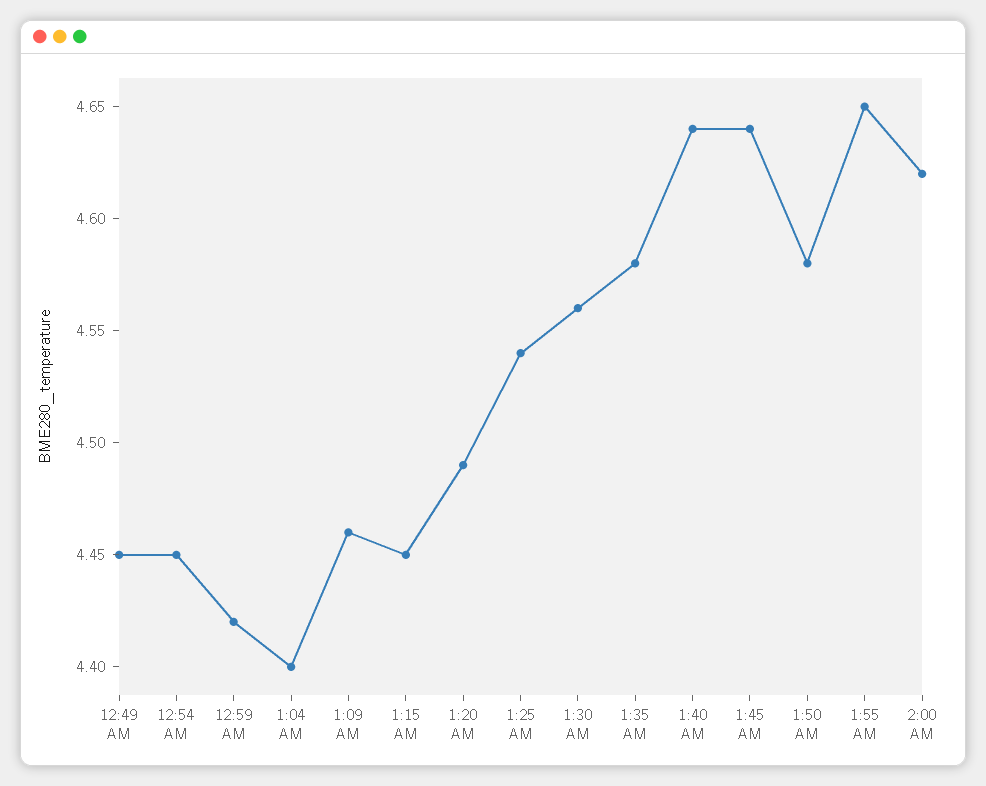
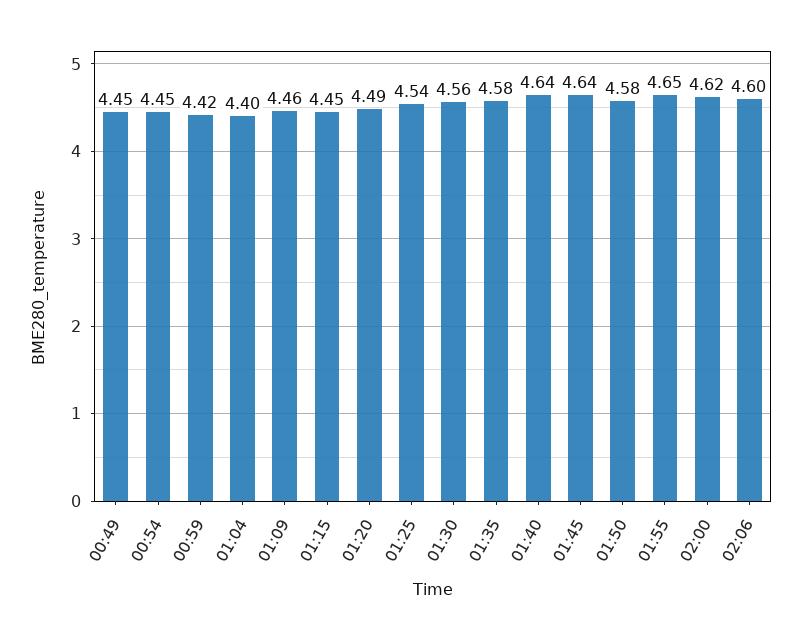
02:06: none -> 4.6

